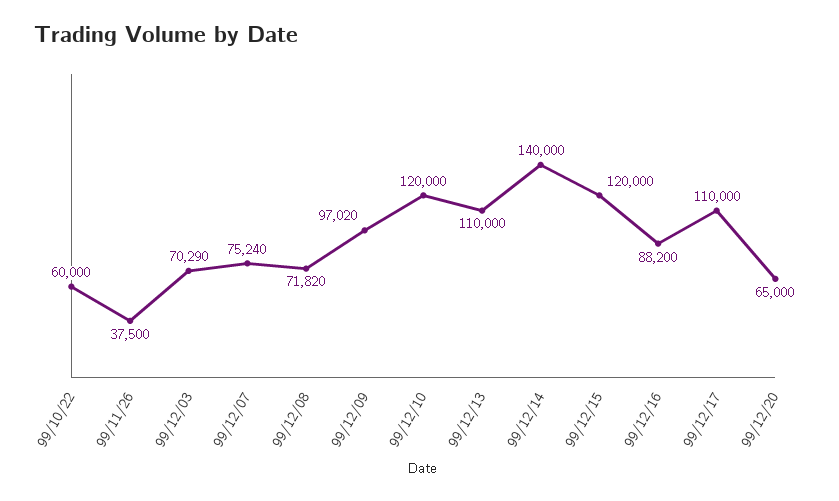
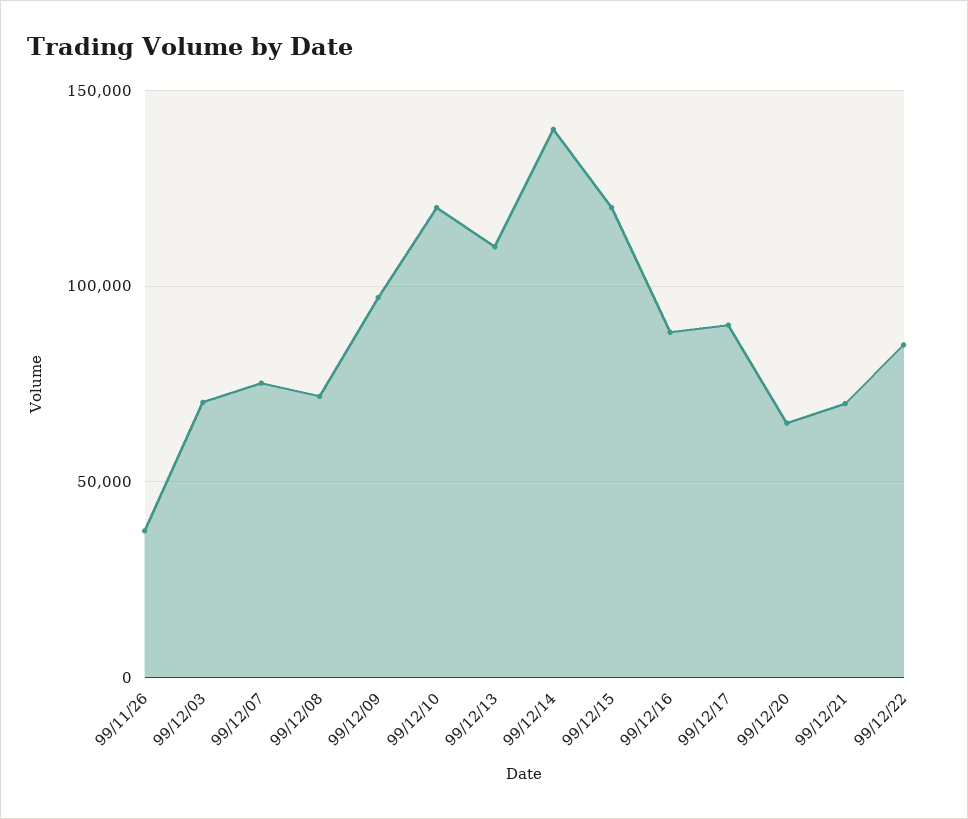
99/10/22: 60000 -> none
99/12/17: 110000 -> 90000
99/12/21: none -> 70000
99/12/22: none -> 85000

